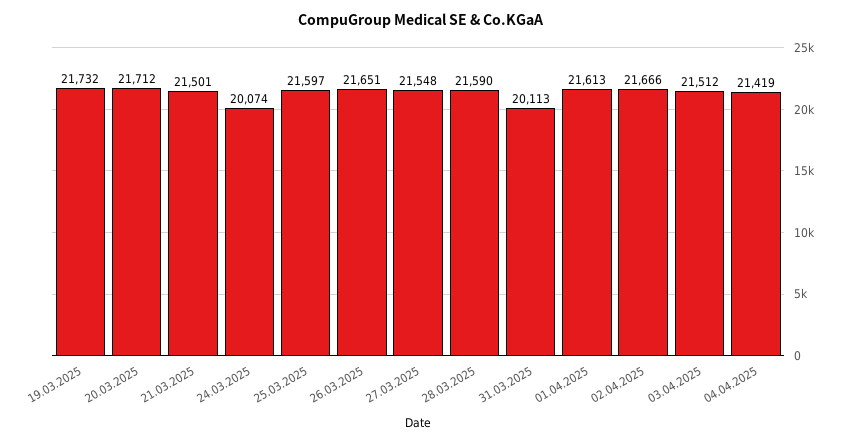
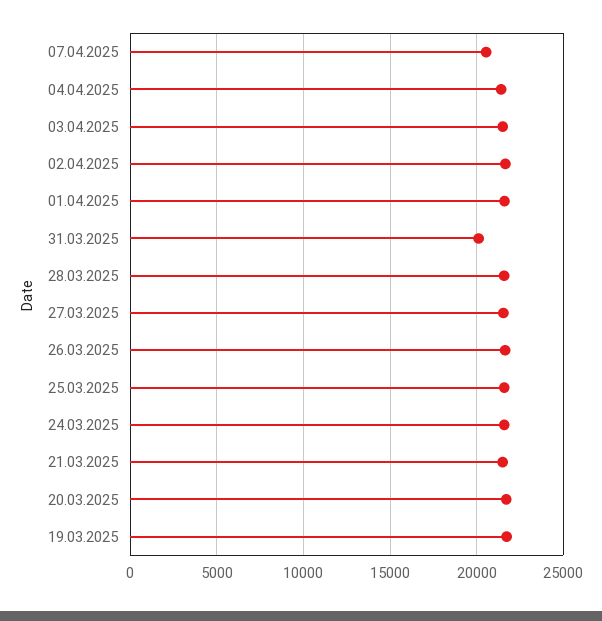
24.03.2025: 20074 -> 21500
07.04.2025: none -> 20500

